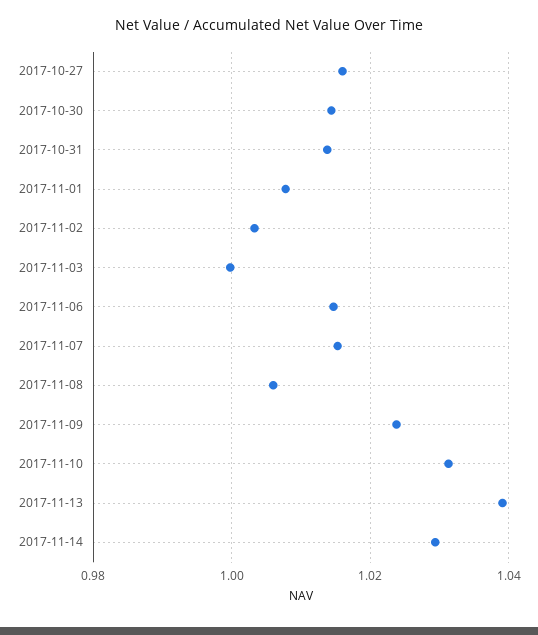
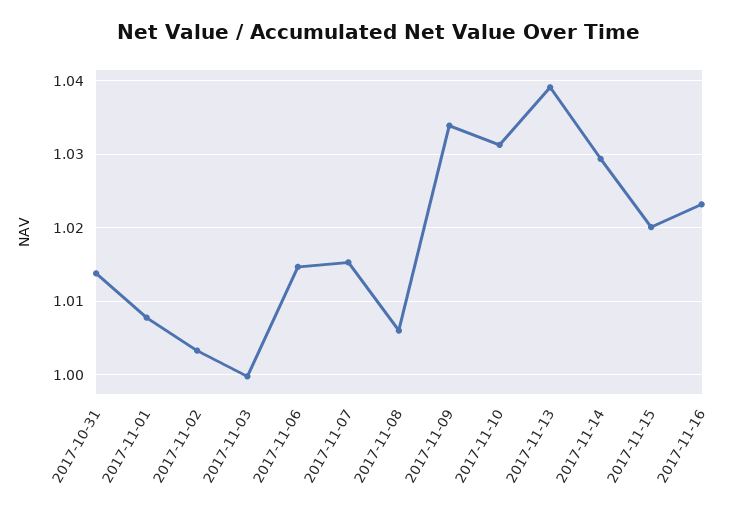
2017-10-27: 1.016 -> none
2017-10-30: 1.014 -> none
2017-11-09: 1.024 -> 1.034
2017-11-15: none -> 1.02
2017-11-16: none -> 1.023

